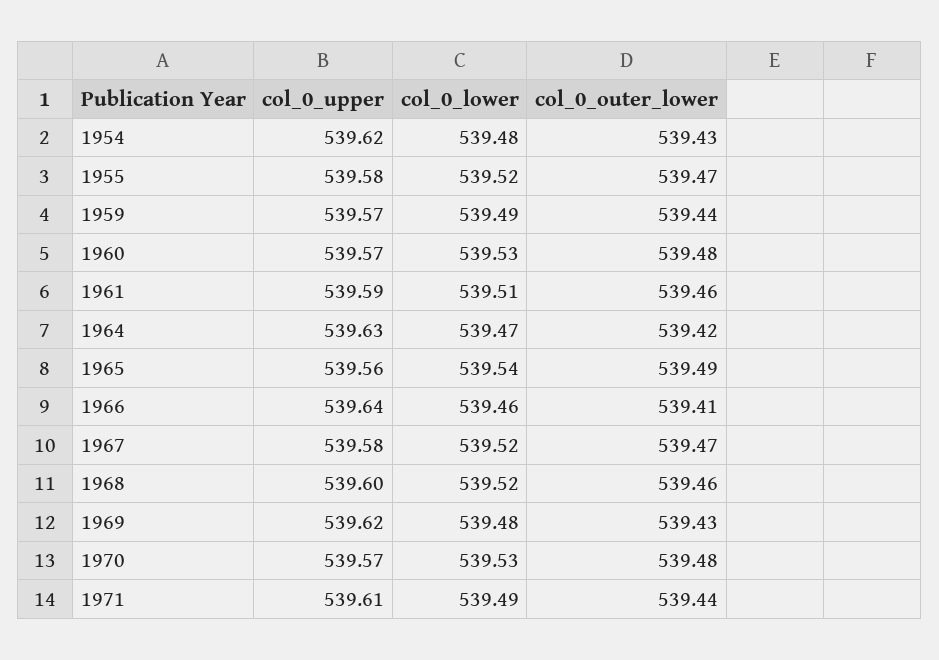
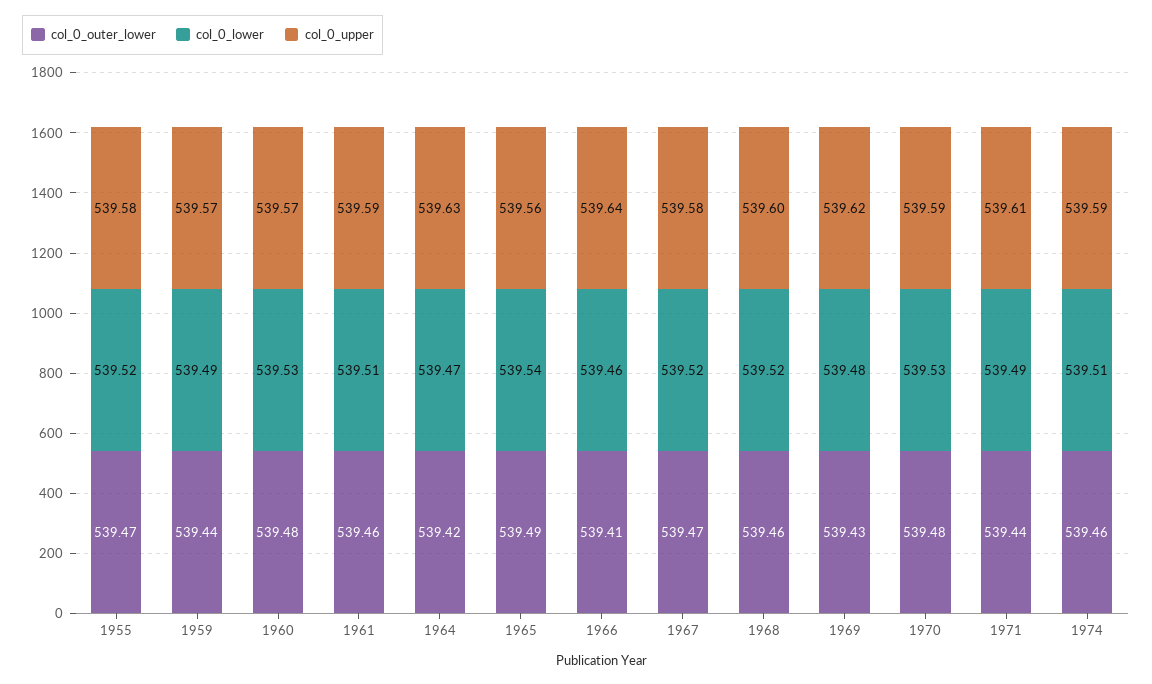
col_0_upper, 1954: 539.62 -> none
col_0_lower, 1954: 539.48 -> none
col_0_outer_lower, 1954: 539.43 -> none
col_0_upper, 1970: 539.57 -> 539.59
col_0_outer_lower, 1974: none -> 539.46
col_0_lower, 1974: none -> 539.51
col_0_upper, 1974: none -> 539.59

